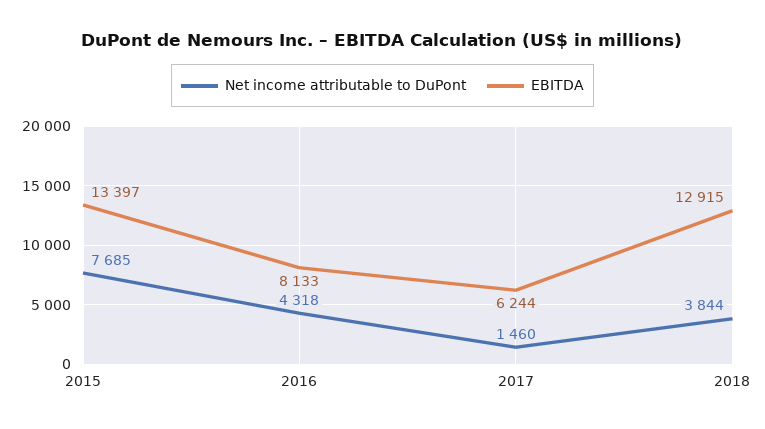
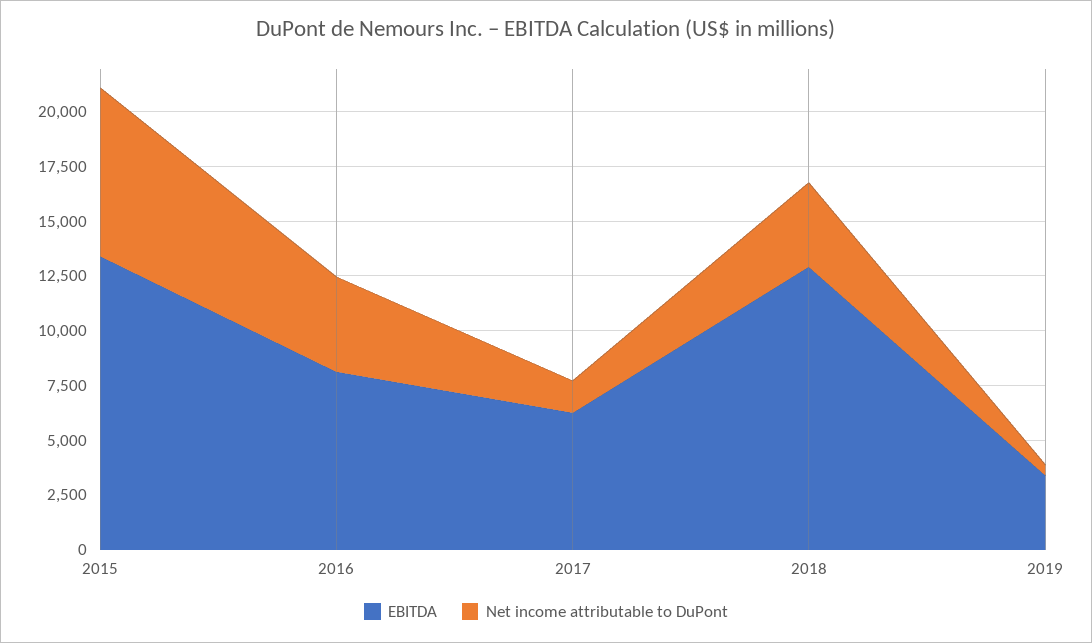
EBITDA, 2019: none -> 3500
Net income attributable to DuPont, 2019: none -> 500

